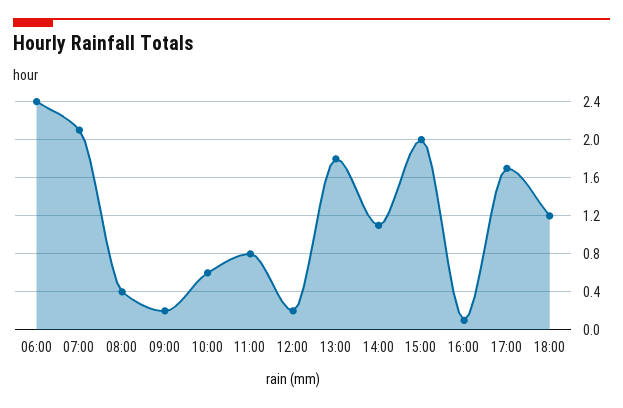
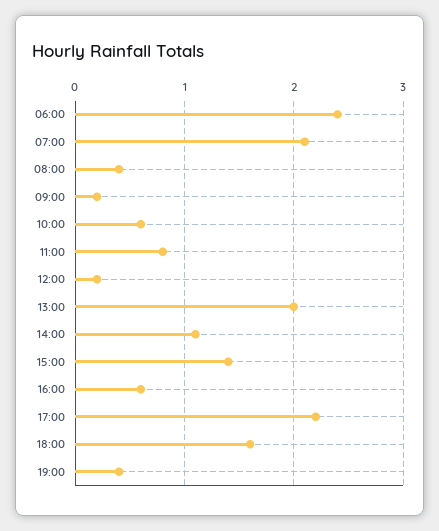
13:00: 1.8 -> 2
15:00: 2 -> 1.4
16:00: 0.1 -> 0.6
17:00: 1.7 -> 2.2
18:00: 1.2 -> 1.6
19:00: none -> 0.4

